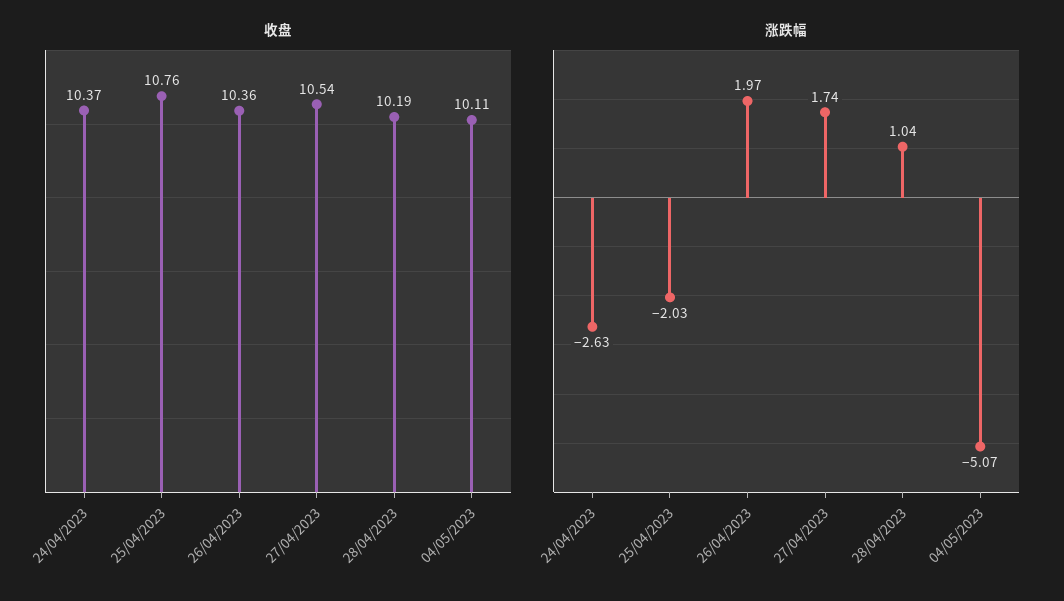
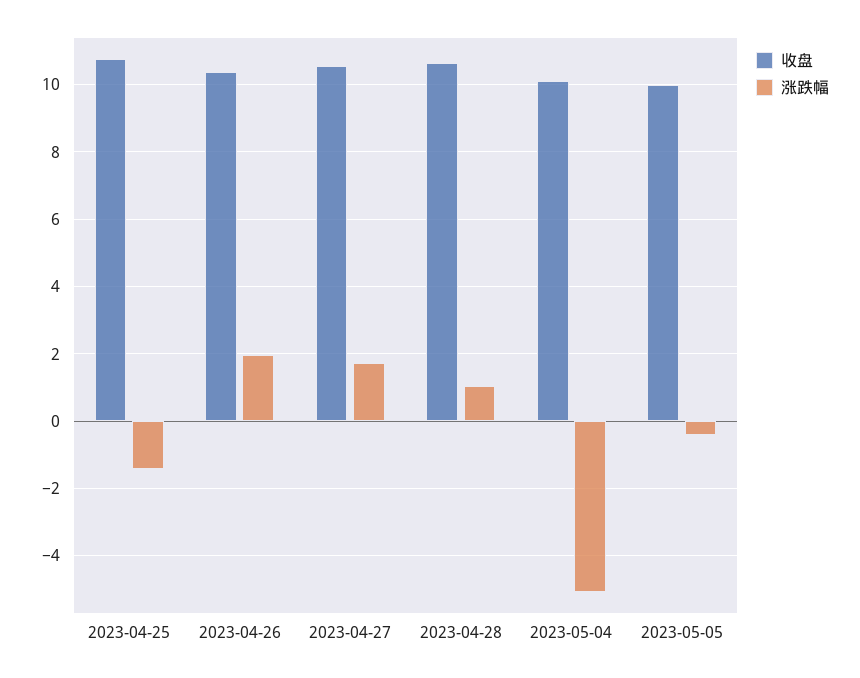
收盘, 24/04/2023: 10.37 -> none
收盘, 28/04/2023: 10.19 -> 10.6
涨跌幅, 24/04/2023: -2.63 -> none
涨跌幅, 25/04/2023: -2.03 -> -1.4
收盘, 2023-05-05: none -> 10
涨跌幅, 2023-05-05: none -> -0.4

